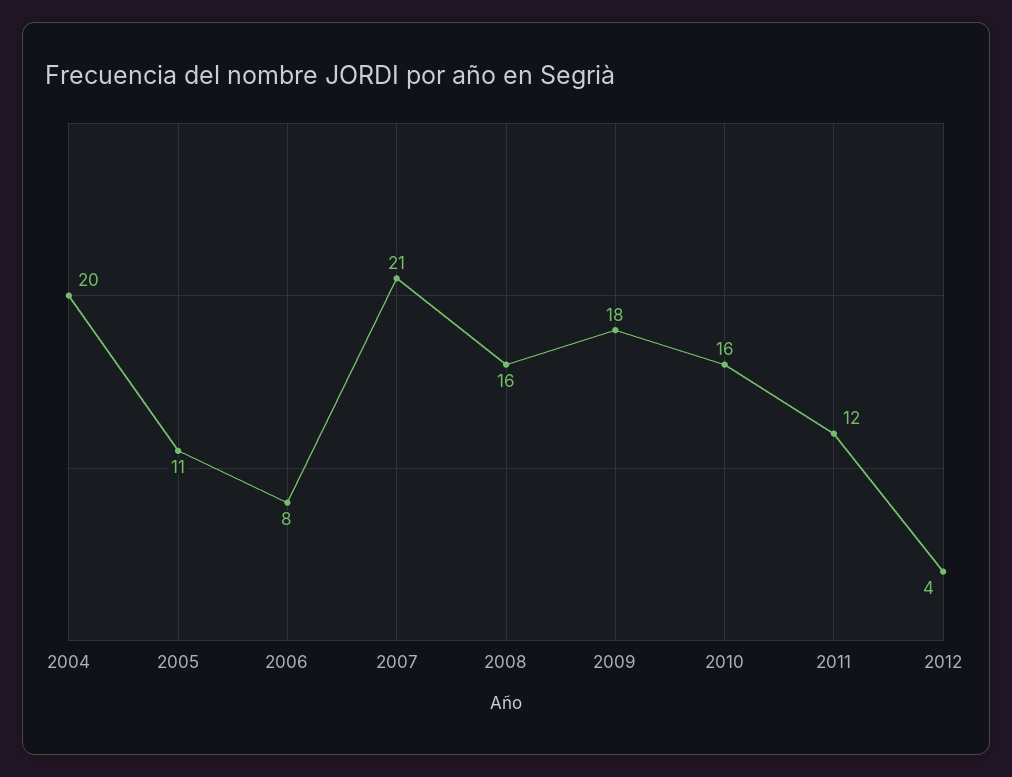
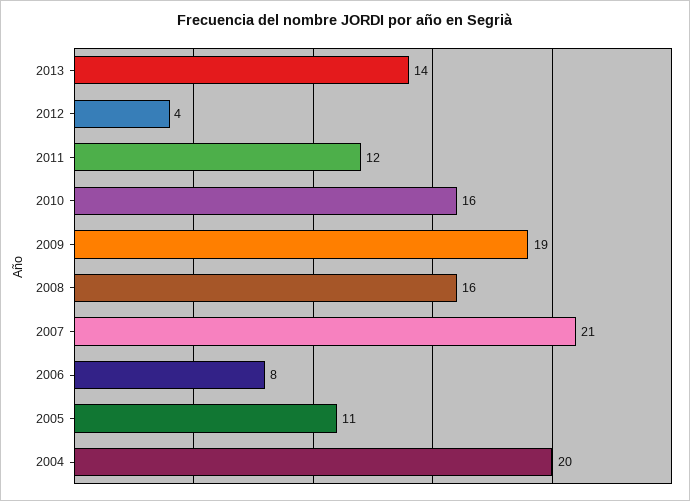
2009: 18 -> 19
2013: none -> 14

